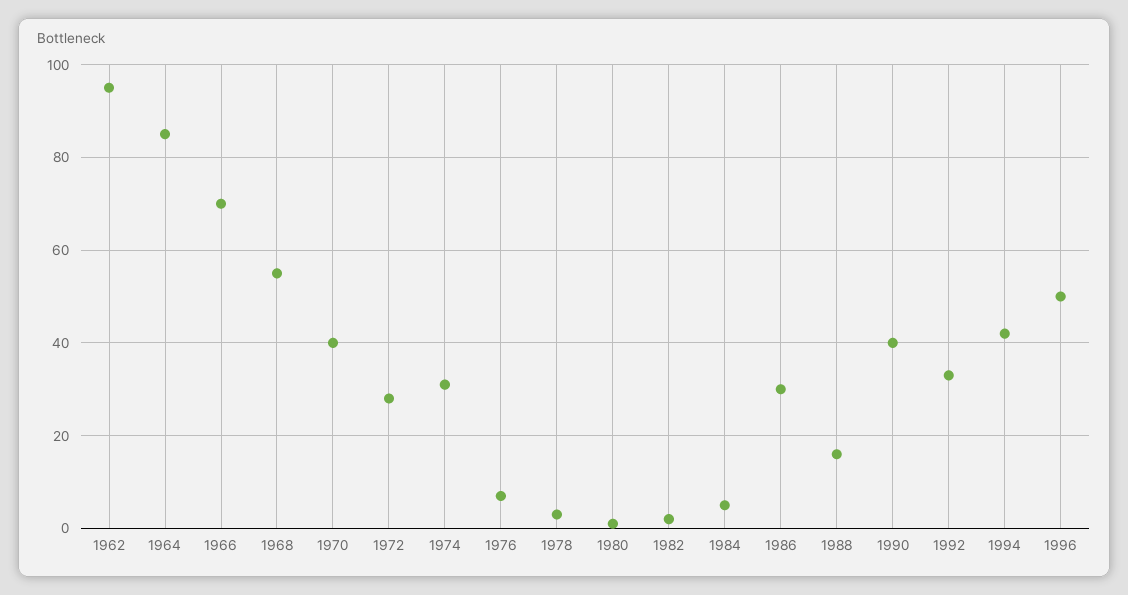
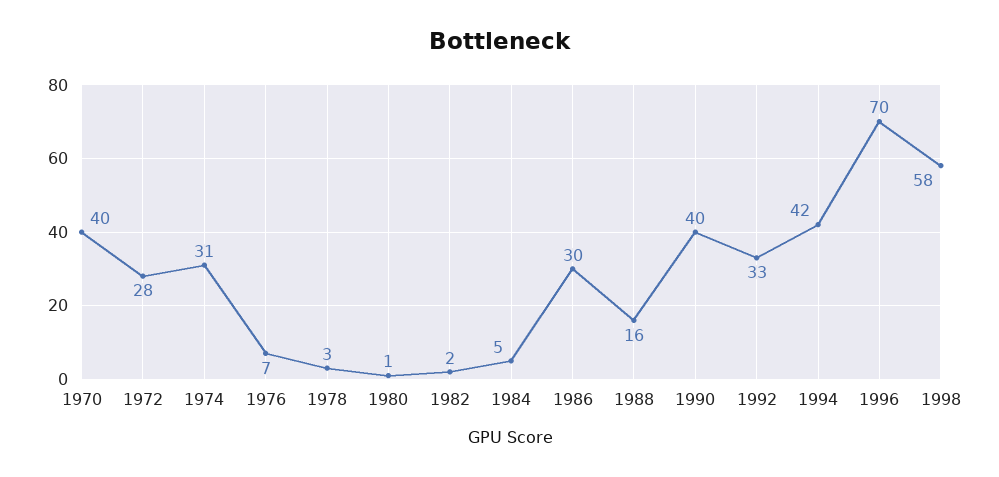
1962: 95 -> none
1964: 85 -> none
1966: 70 -> none
1968: 55 -> none
1996: 50 -> 70
1998: none -> 58

